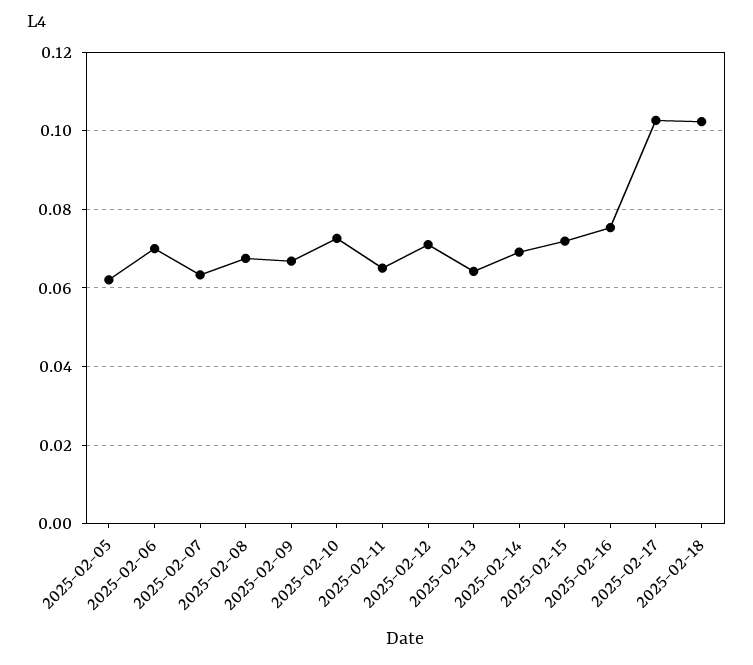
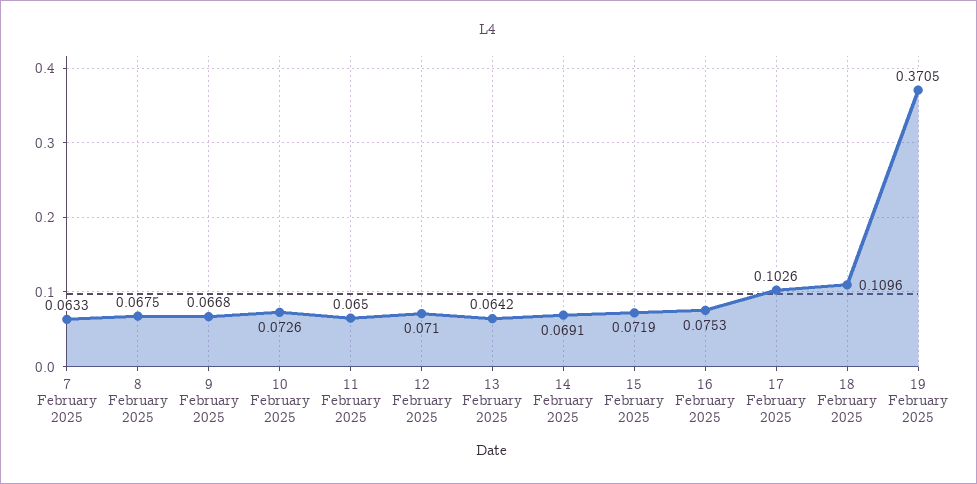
2025-02-05: 0.062 -> none
2025-02-06: 0.07 -> none
2025-02-18: 0.102 -> 0.1096
19 February 2025: none -> 0.3705

